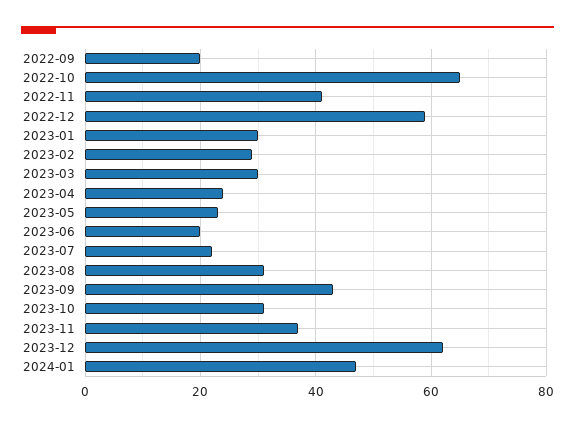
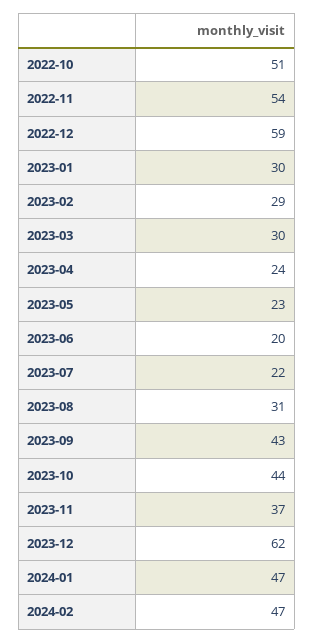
2022-09: 20 -> none
2022-10: 65 -> 51
2022-11: 40 -> 54
2023-10: 30 -> 44
2024-02: none -> 47

